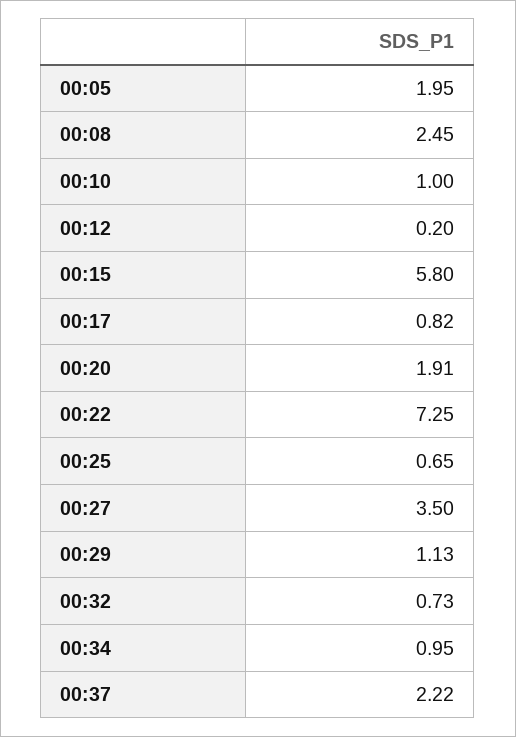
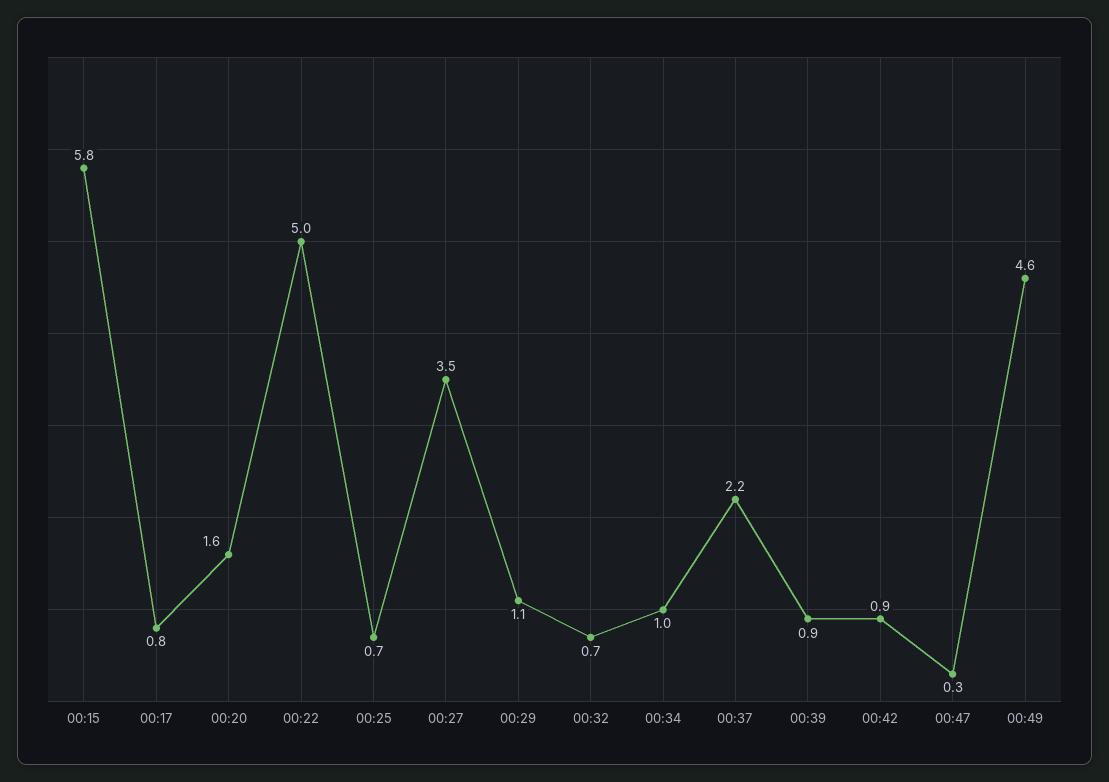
00:05: 1.95 -> none
00:08: 2.45 -> none
00:10: 1 -> none
00:12: 0.2 -> none
00:20: 1.91 -> 1.6
00:22: 7.25 -> 5
00:39: none -> 0.9
00:42: none -> 0.9
00:47: none -> 0.3
00:49: none -> 4.6

